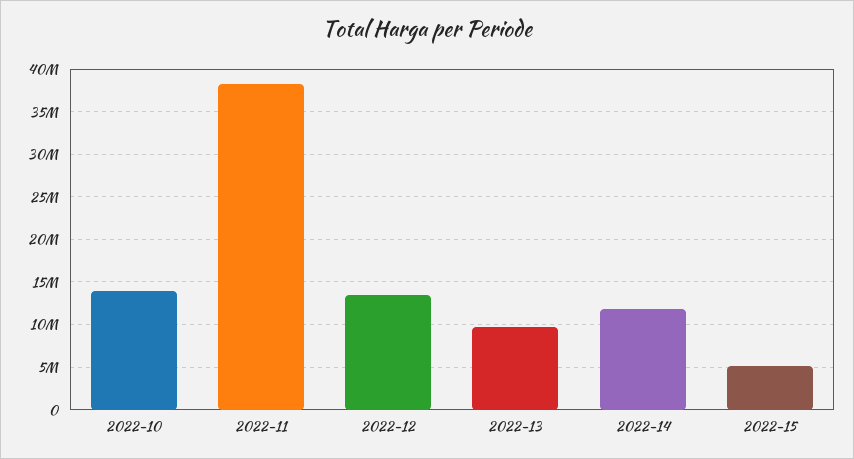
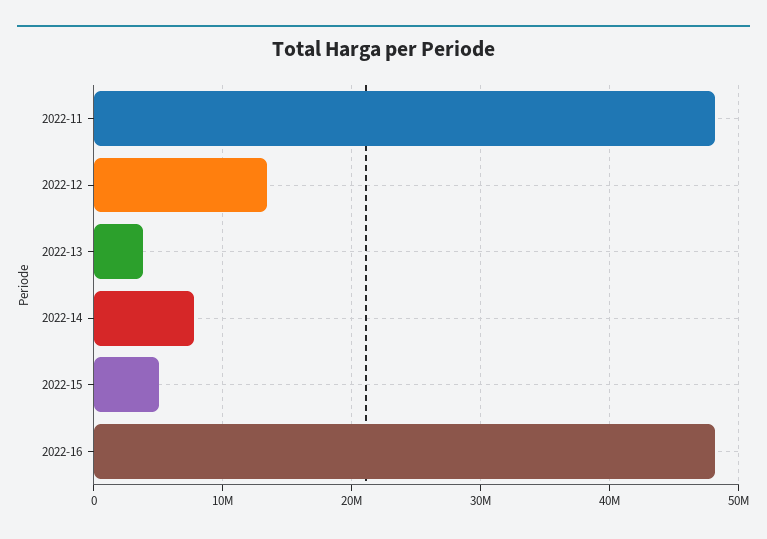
2022-10: 14000000 -> none
2022-11: 38000000 -> 48000000
2022-13: 10000000 -> 4000000
2022-14: 12000000 -> 8000000
2022-16: none -> 48000000

